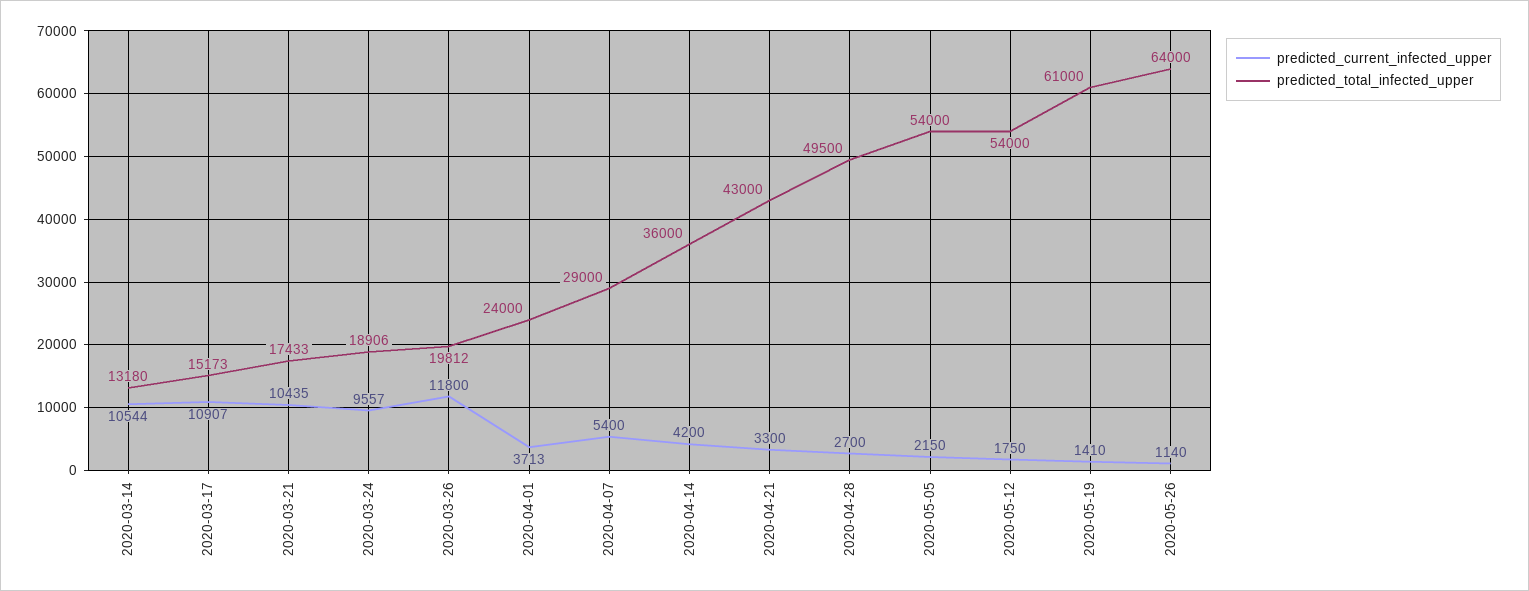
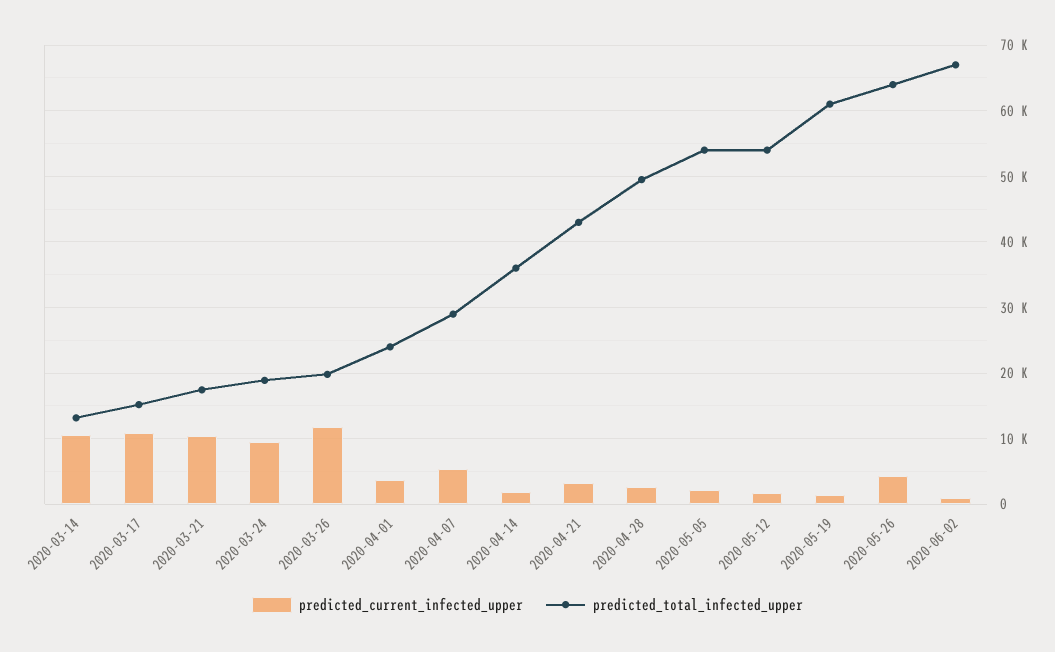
predicted_current_infected_upper, 2020-04-14: 4200 -> 2000
predicted_current_infected_upper, 2020-05-26: 1140 -> 4000
predicted_current_infected_upper, 2020-06-02: none -> 1000
predicted_total_infected_upper, 2020-06-02: none -> 67000

